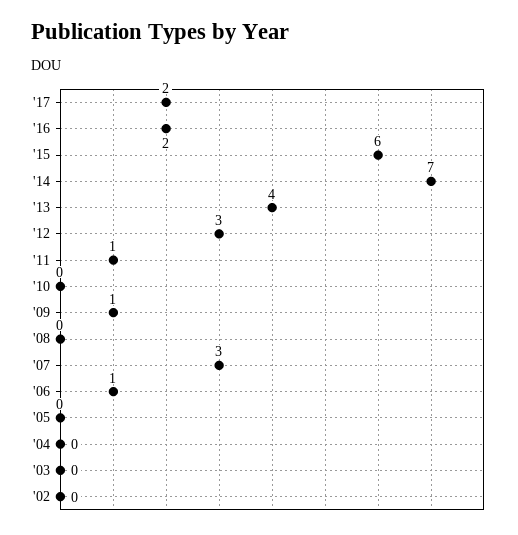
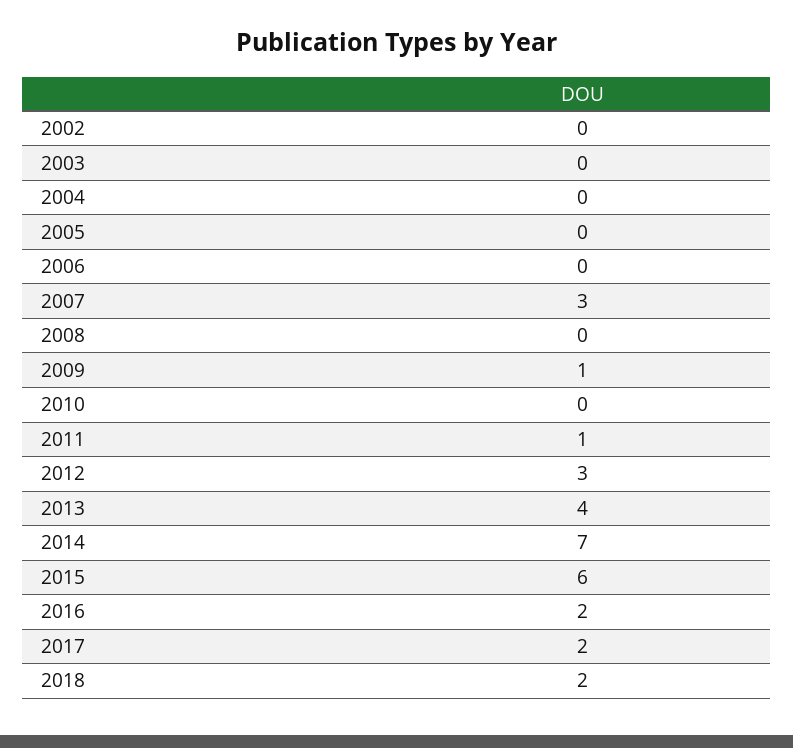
'06: 1 -> 0
2018: none -> 2

